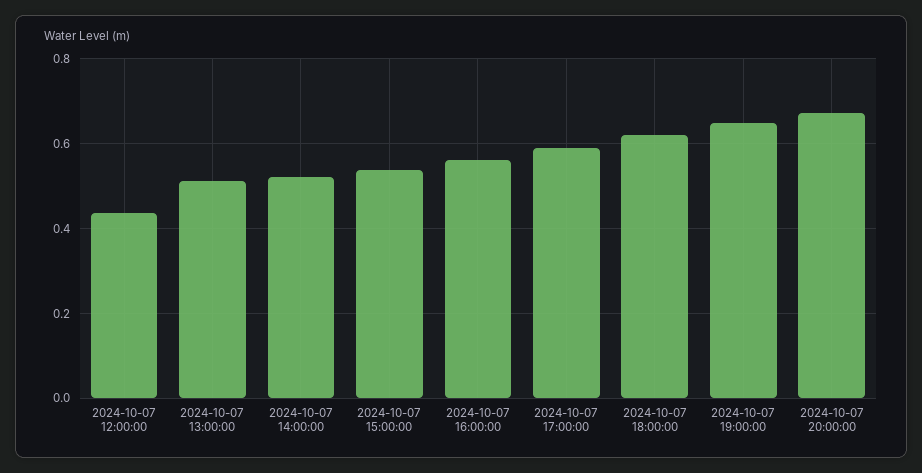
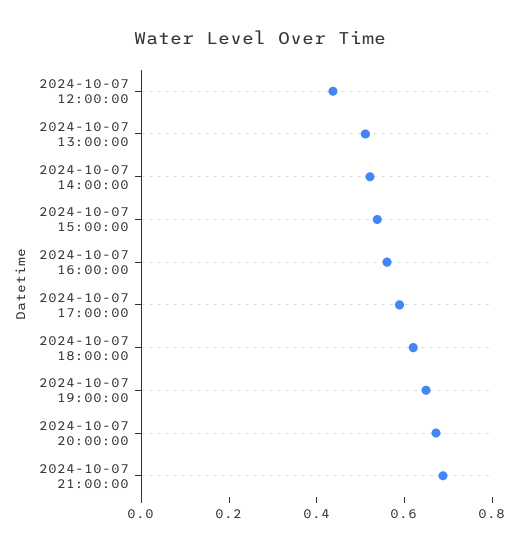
2024-10-07 21:00:00: none -> 0.7

